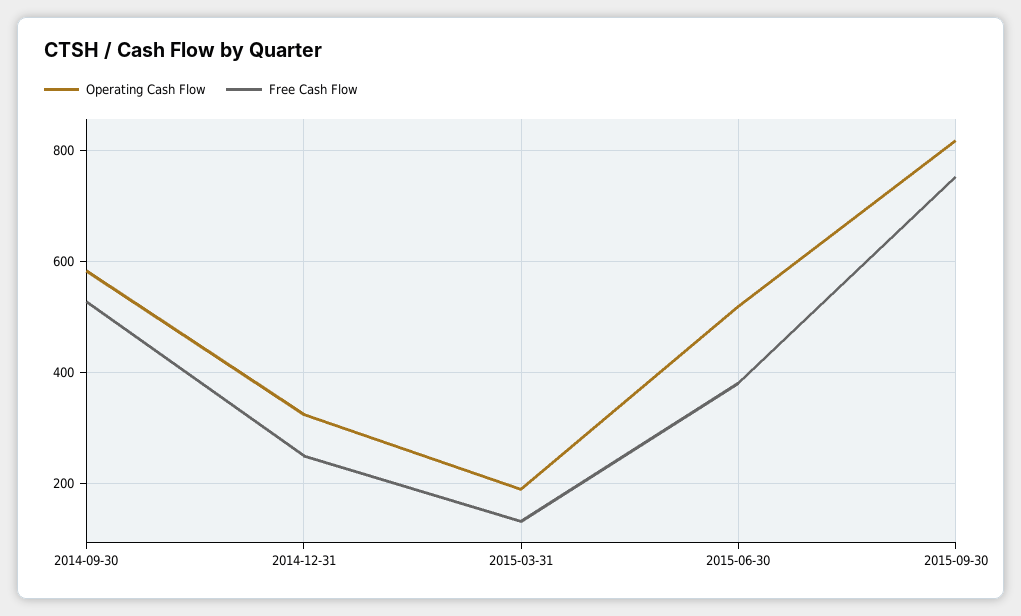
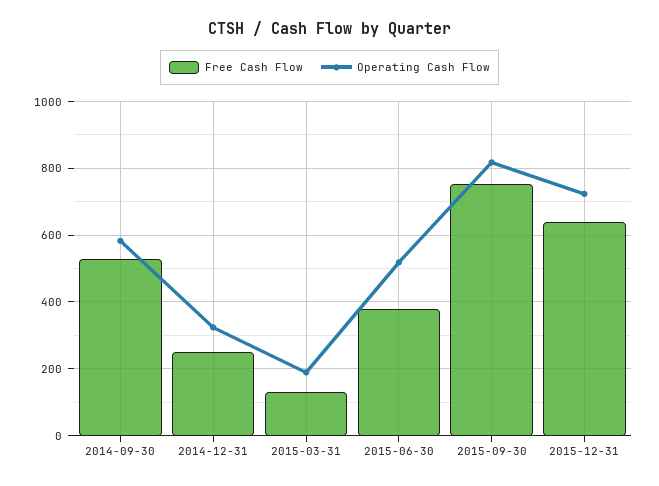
Free Cash Flow, 2015-12-31: none -> 640
Operating Cash Flow, 2015-12-31: none -> 720

